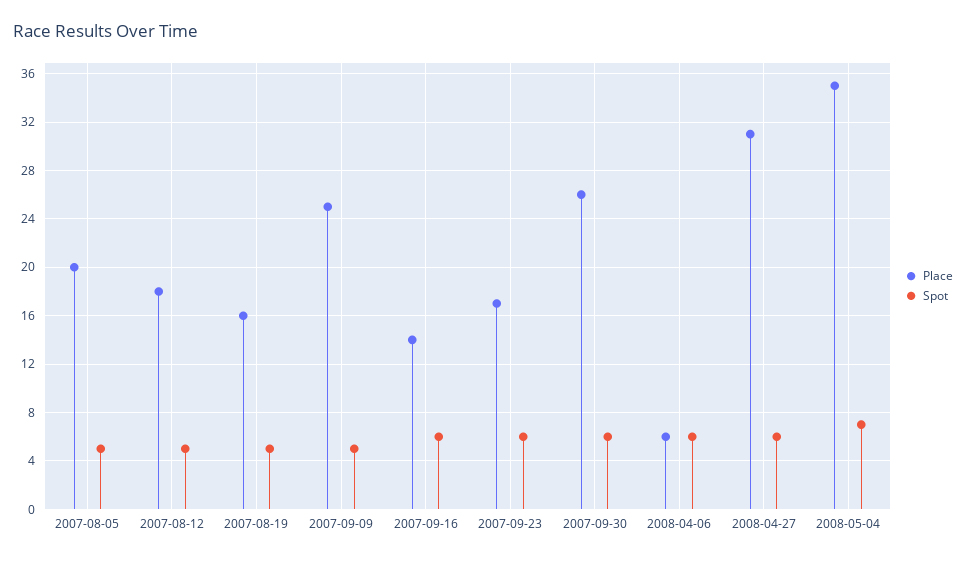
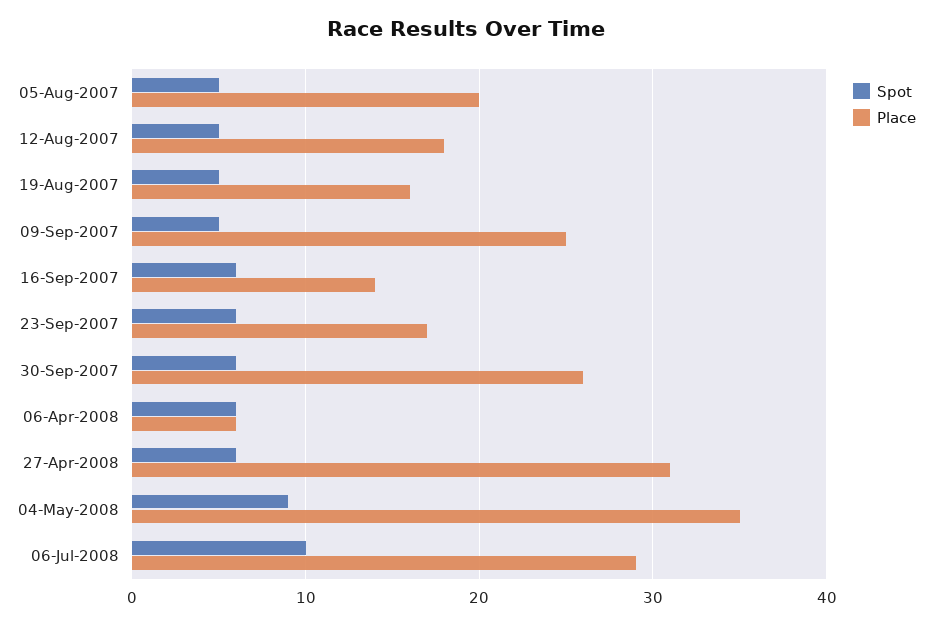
Spot, 2008-05-04: 7 -> 9
Spot, 06-Jul-2008: none -> 10
Place, 06-Jul-2008: none -> 29

